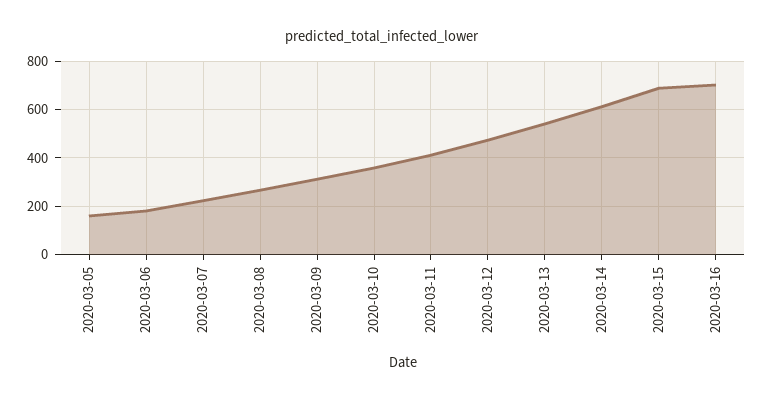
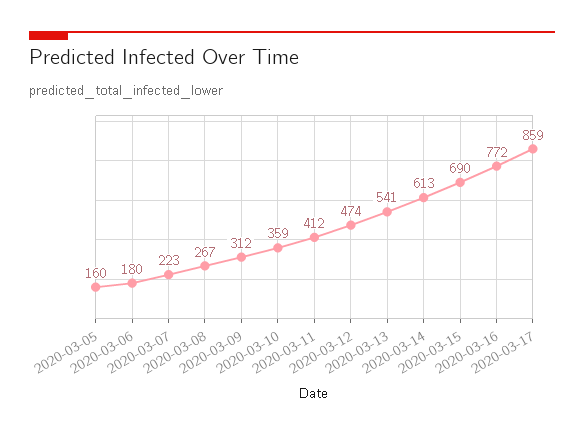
2020-03-16: 700 -> 772
2020-03-17: none -> 859

